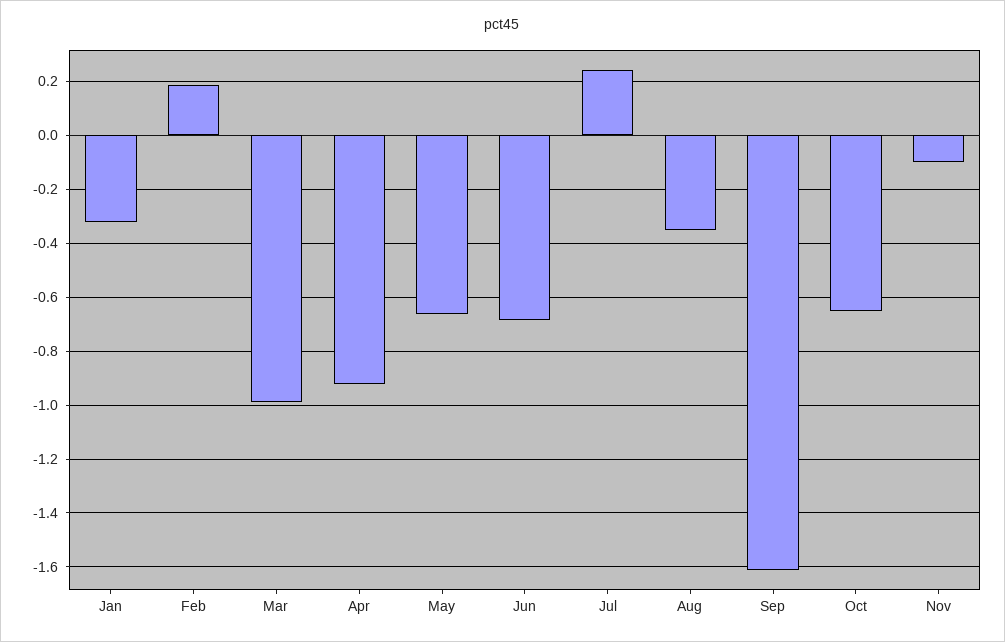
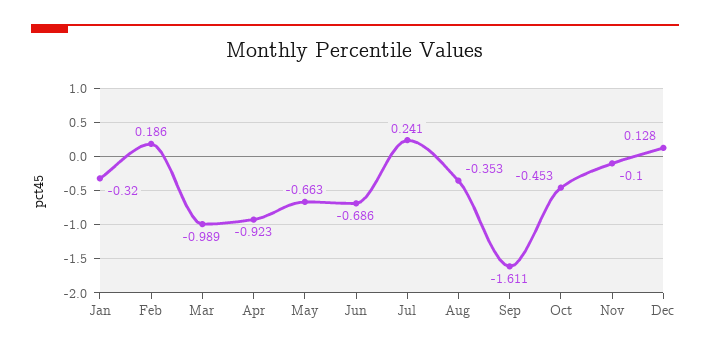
Oct: -0.65 -> -0.453
Dec: none -> 0.128

